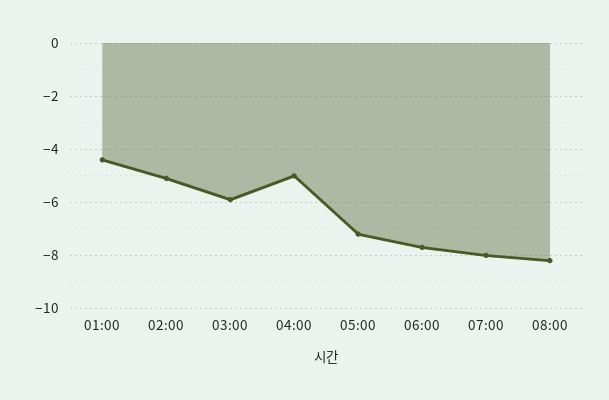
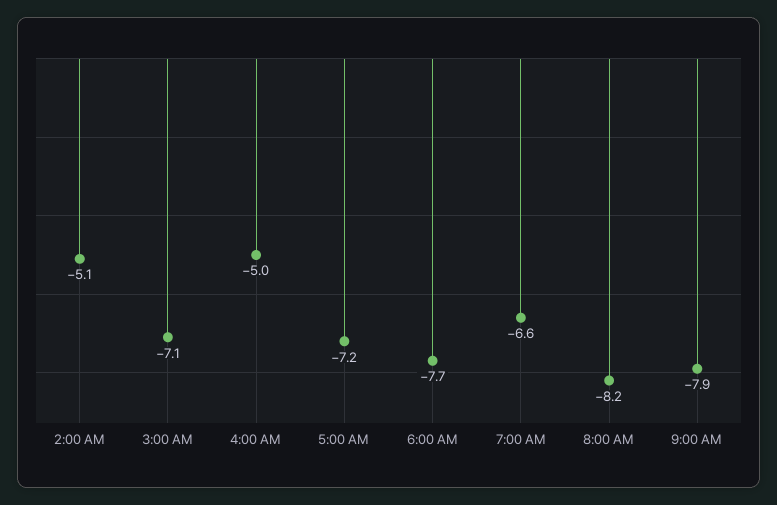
01:00: -4.5 -> none
03:00: -6 -> -7.1
07:00: -8 -> -6.6
9:00 AM: none -> -7.9

